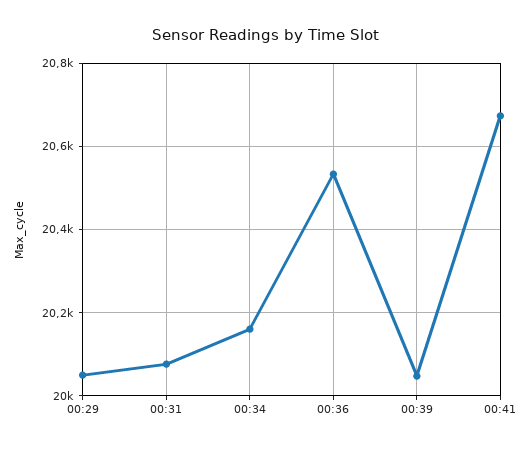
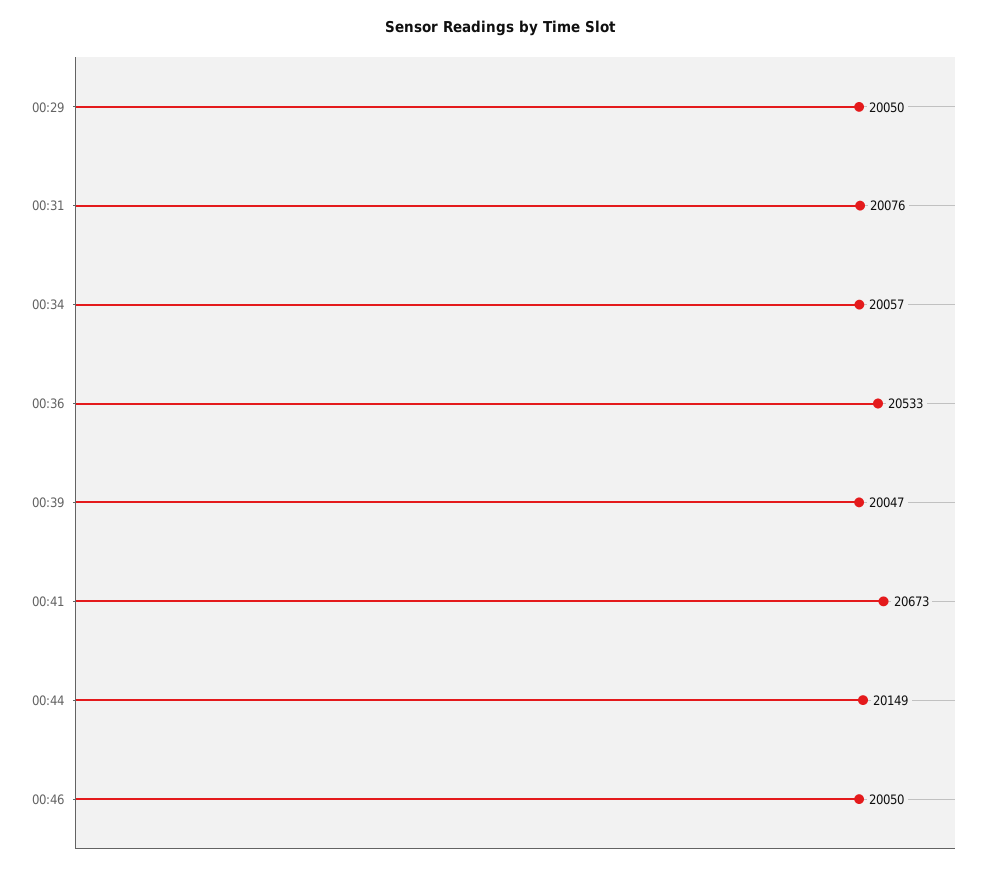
00:34: 20160 -> 20057
00:44: none -> 20149
00:46: none -> 20050

